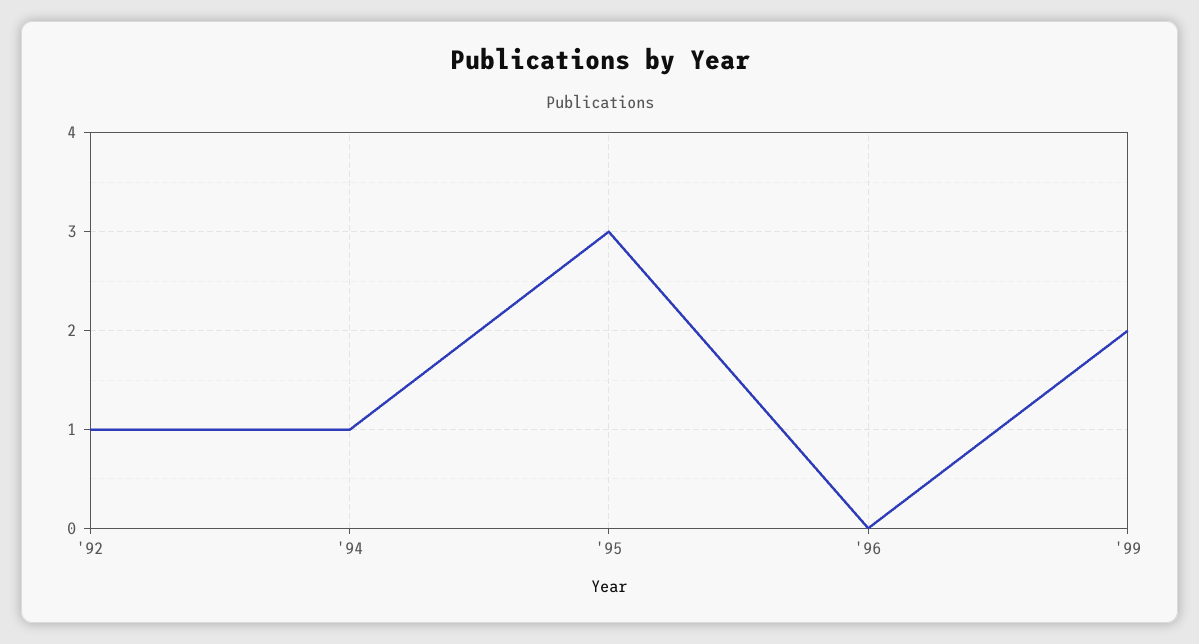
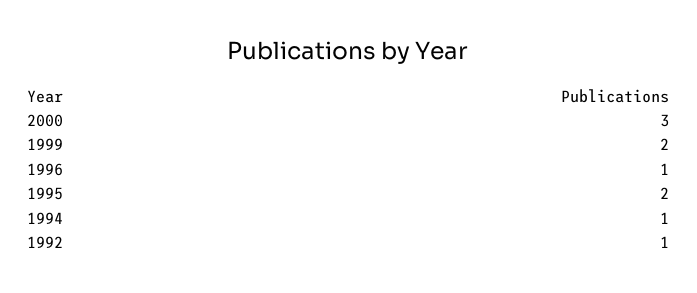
'95: 3 -> 2
'96: 0 -> 1
2000: none -> 3

